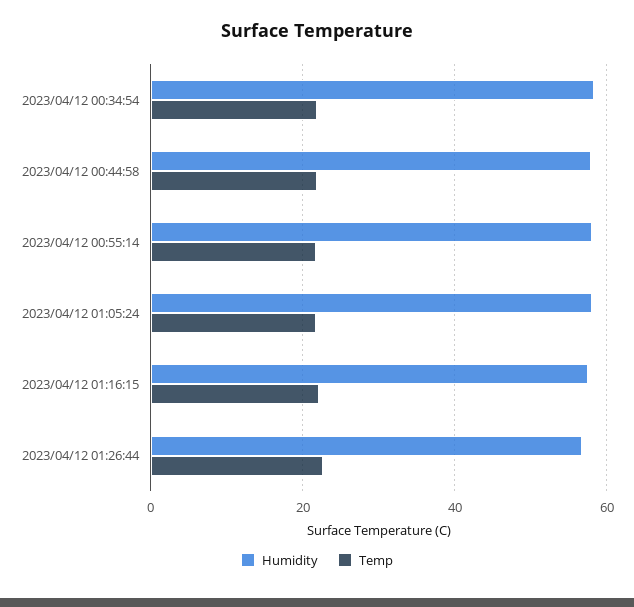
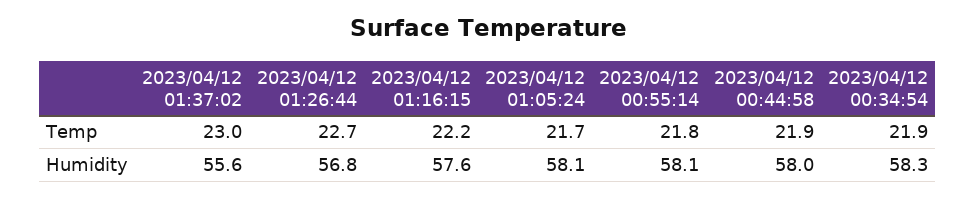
Temp, 2023/04/12 01:37:02: none -> 23
Humidity, 2023/04/12 01:37:02: none -> 55.6

